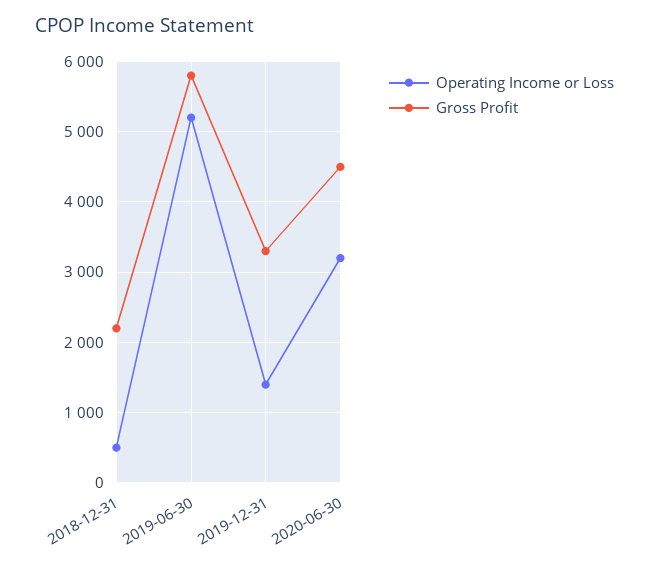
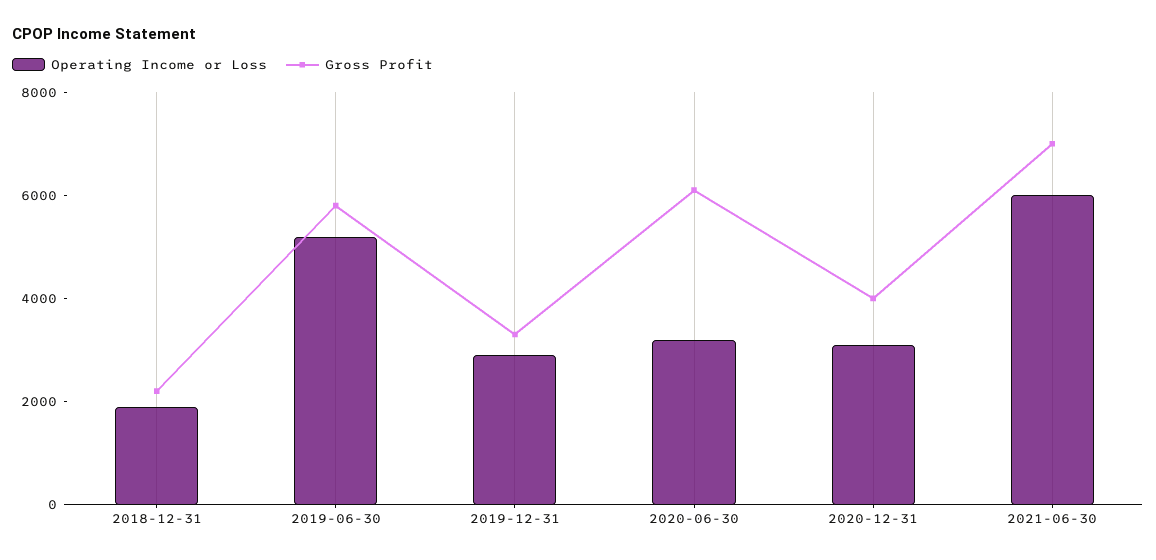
Operating Income or Loss, 2018-12-31: 500 -> 2000
Operating Income or Loss, 2019-12-31: 1400 -> 3000
Gross Profit, 2020-06-30: 4500 -> 6000
Operating Income or Loss, 2020-12-31: none -> 3000
Gross Profit, 2020-12-31: none -> 4000
Operating Income or Loss, 2021-06-30: none -> 6000
Gross Profit, 2021-06-30: none -> 7000

